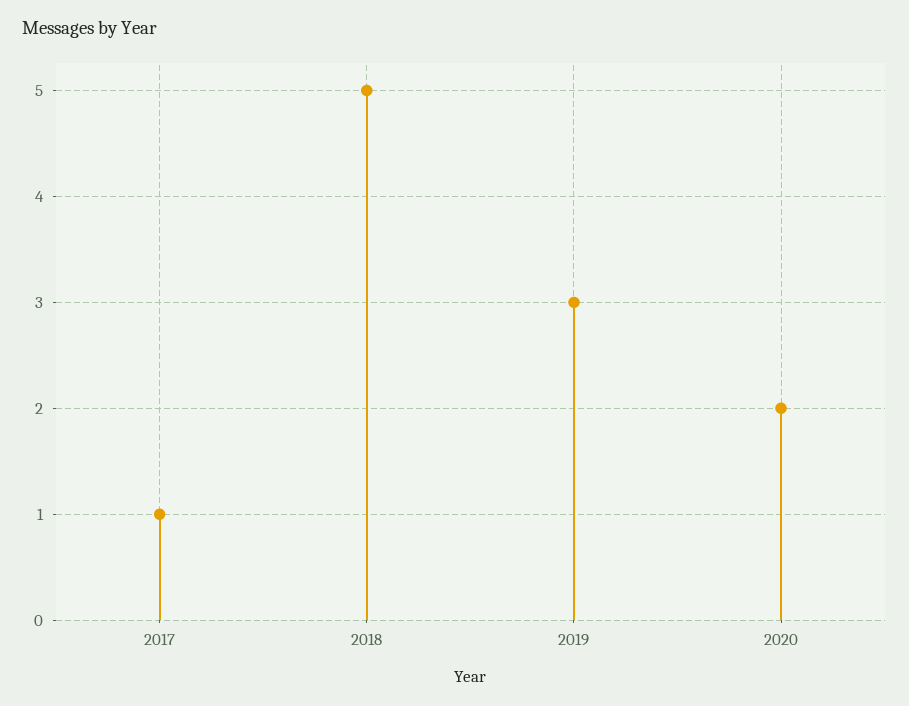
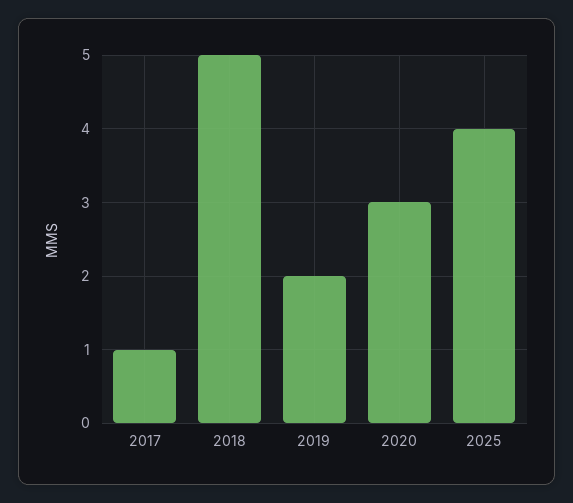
2019: 3 -> 2
2020: 2 -> 3
2025: none -> 4

